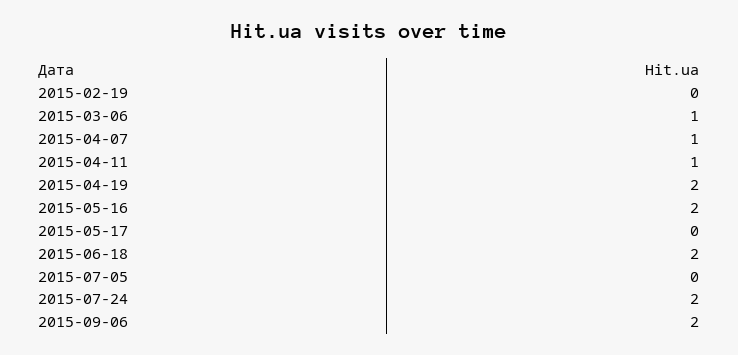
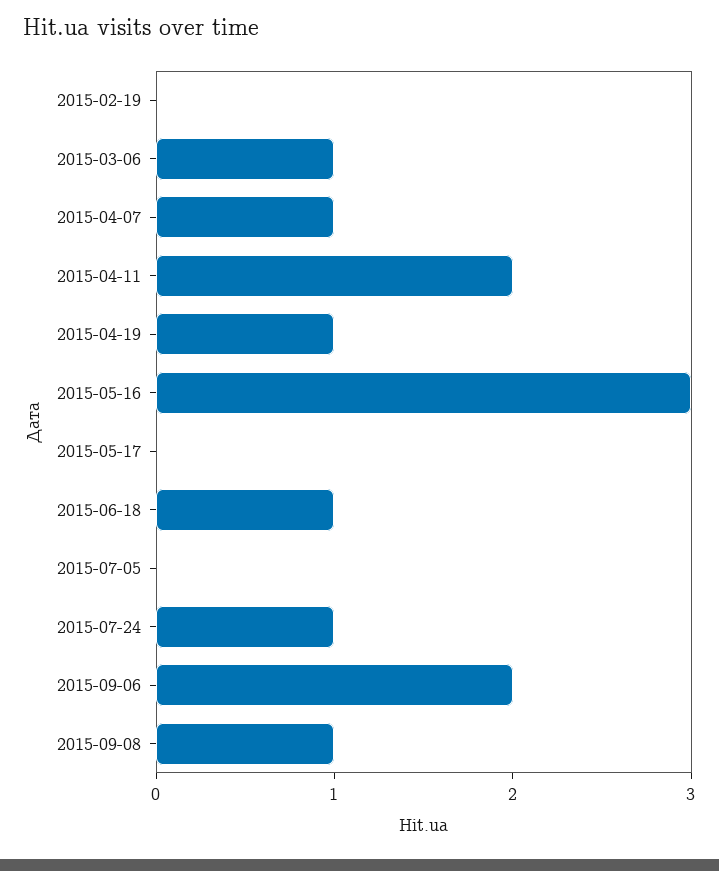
2015-04-11: 1 -> 2
2015-04-19: 2 -> 1
2015-05-16: 2 -> 3
2015-06-18: 2 -> 1
2015-07-24: 2 -> 1
2015-09-08: none -> 1

